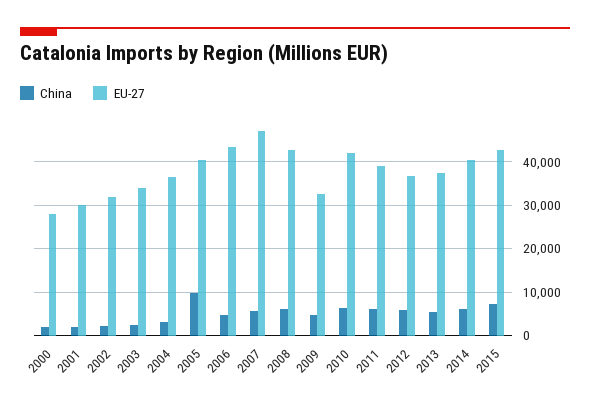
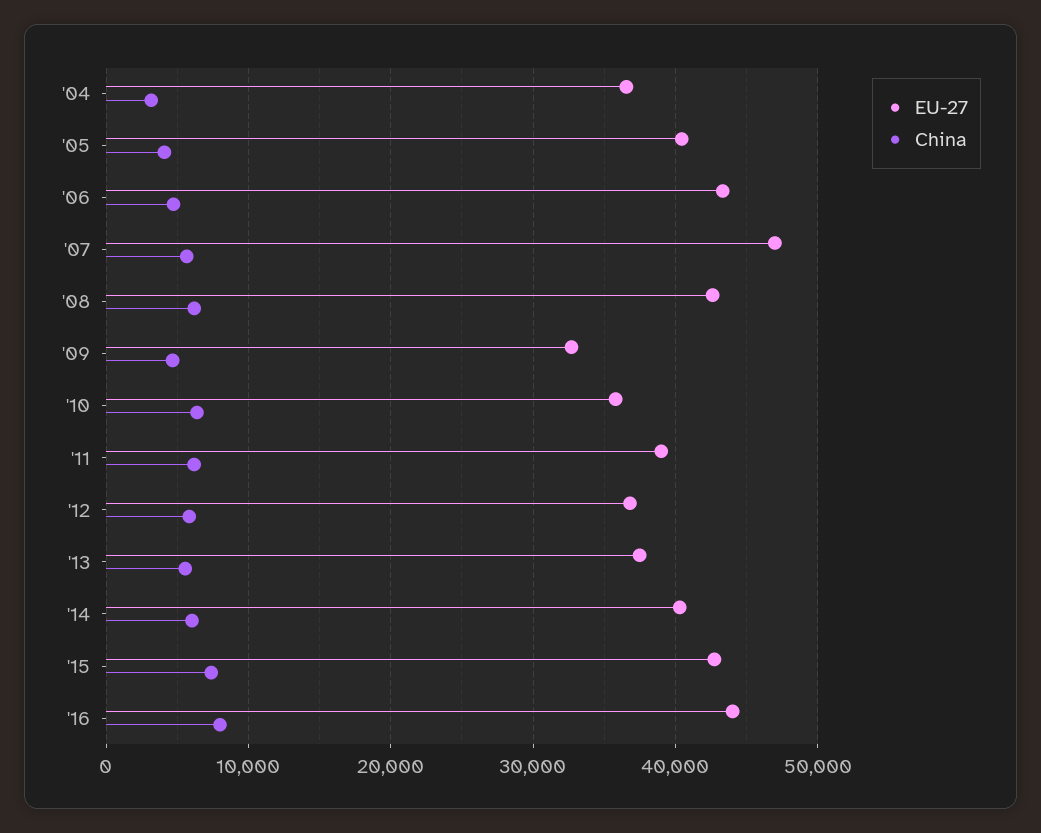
China, 2000: 2000 -> none
EU-27, 2000: 28000 -> none
China, 2001: 2000 -> none
EU-27, 2001: 30000 -> none
China, 2002: 2000 -> none
EU-27, 2002: 32000 -> none
China, 2003: 2000 -> none
EU-27, 2003: 34000 -> none
China, 2005: 10000 -> 4000
EU-27, 2010: 42000 -> 36000
EU-27, '16: none -> 44000
China, '16: none -> 8000

